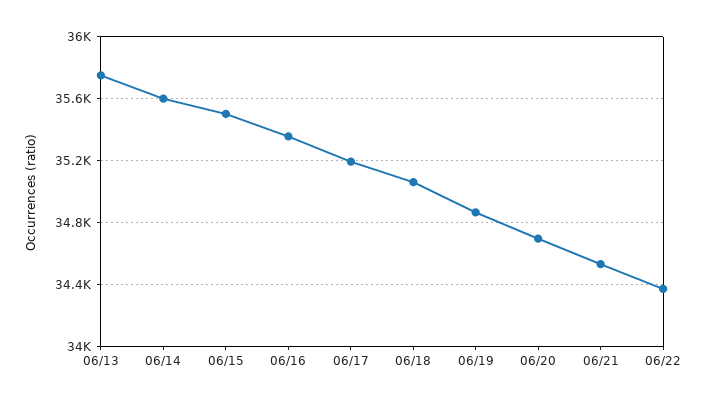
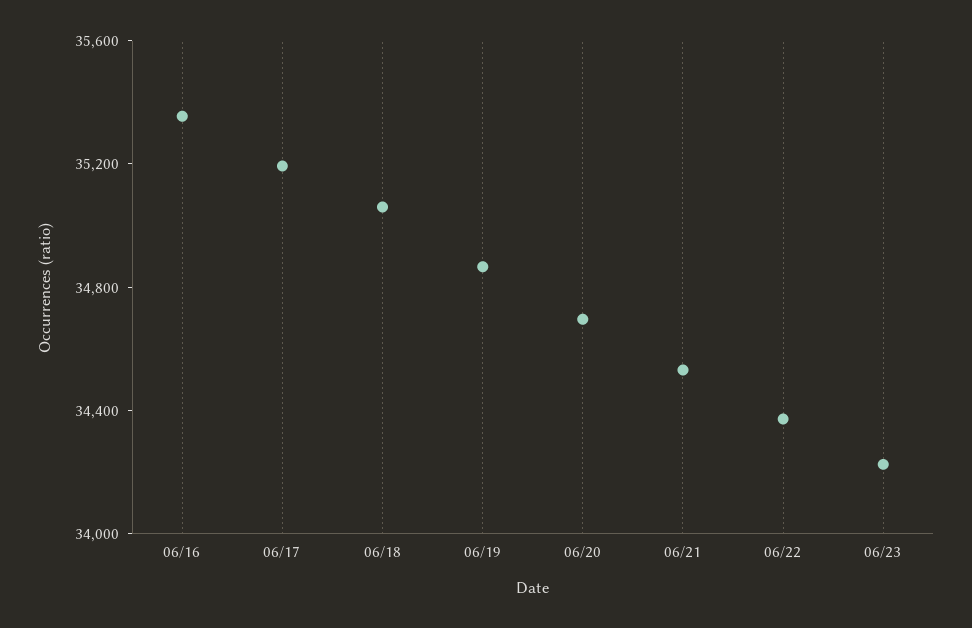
06/13: 35750 -> none
06/14: 35600 -> none
06/15: 35500 -> none
06/23: none -> 34200

